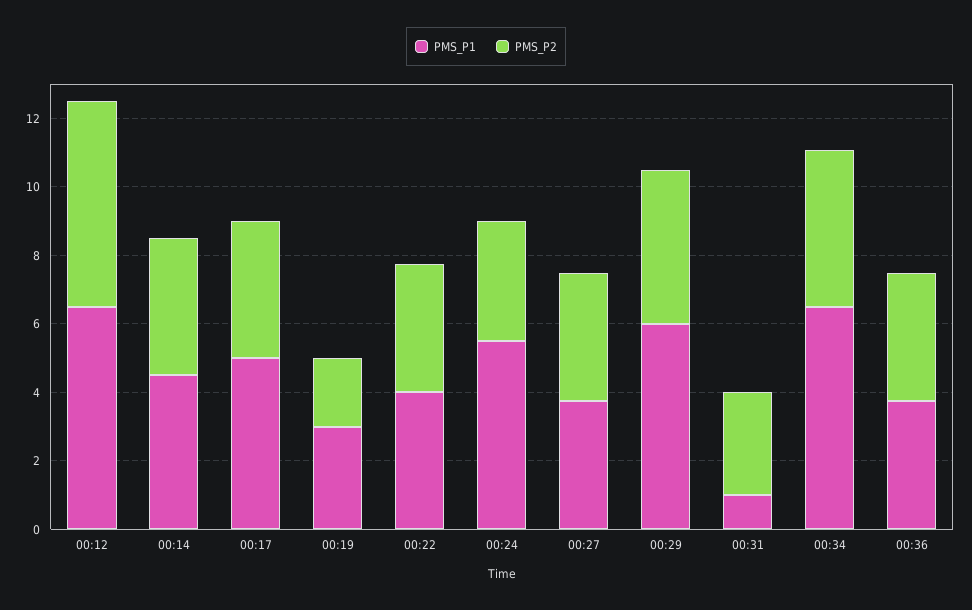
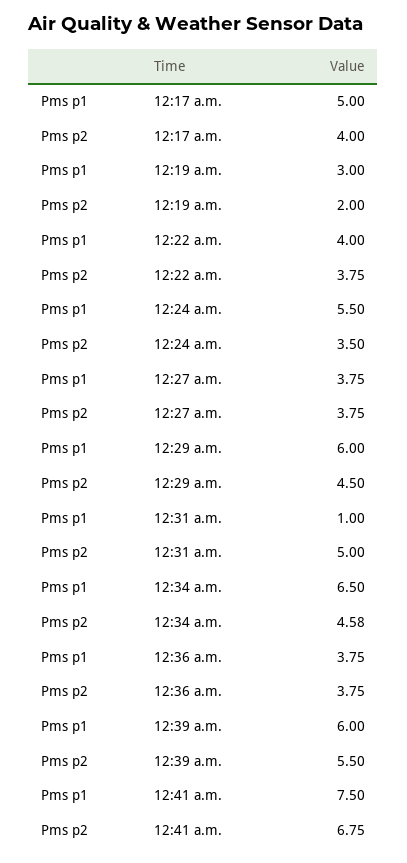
PMS_P1, 00:12: 6.5 -> none
PMS_P2, 00:12: 6 -> none
PMS_P1, 00:14: 4.5 -> none
PMS_P2, 00:14: 4 -> none
PMS_P2, 00:31: 3 -> 5
PMS_P1, 12:39 a.m.: none -> 6
PMS_P2, 12:39 a.m.: none -> 5.5
PMS_P1, 12:41 a.m.: none -> 7.5
PMS_P2, 12:41 a.m.: none -> 6.75

